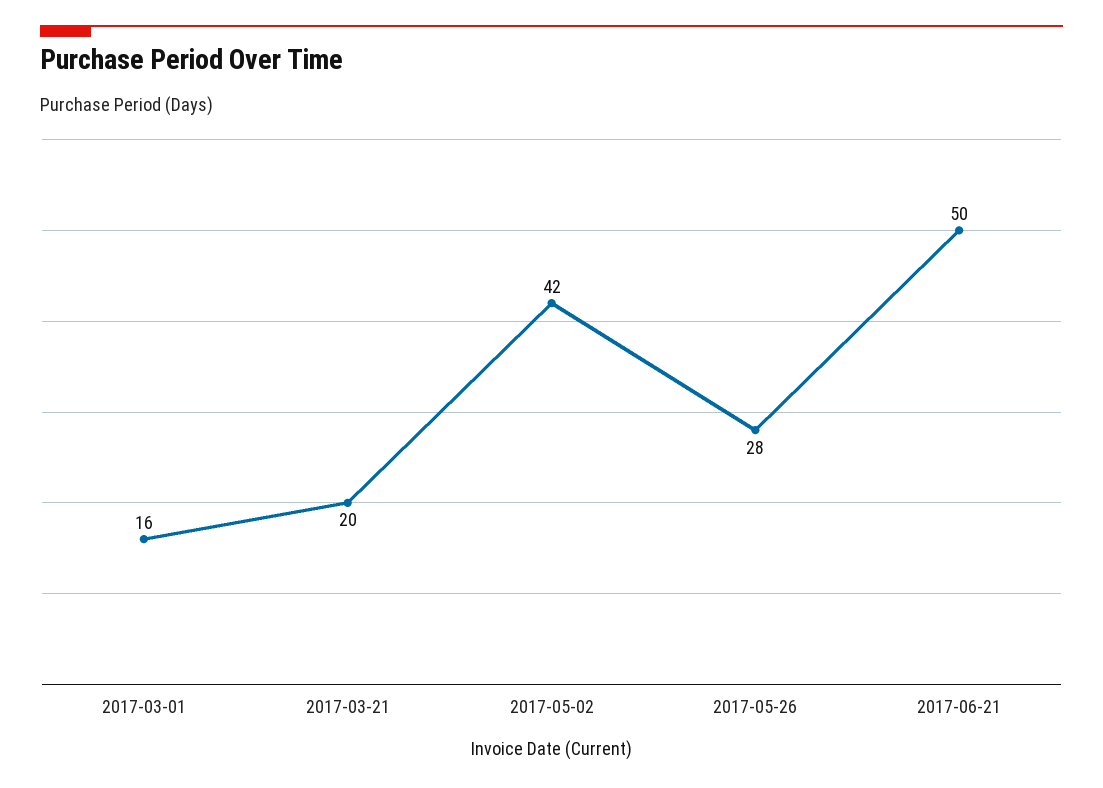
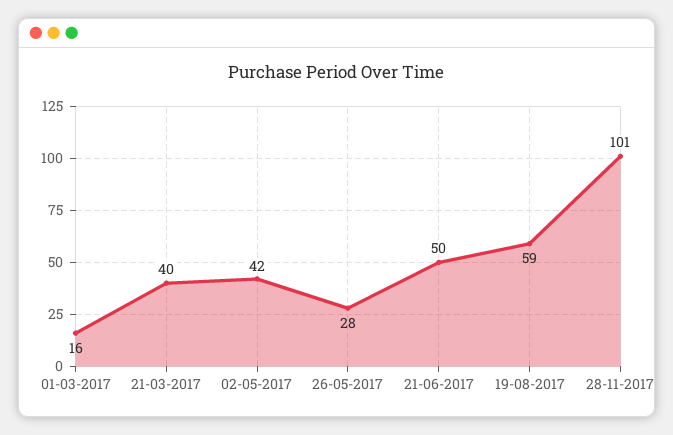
2017-03-21: 20 -> 40
19-08-2017: none -> 59
28-11-2017: none -> 101

